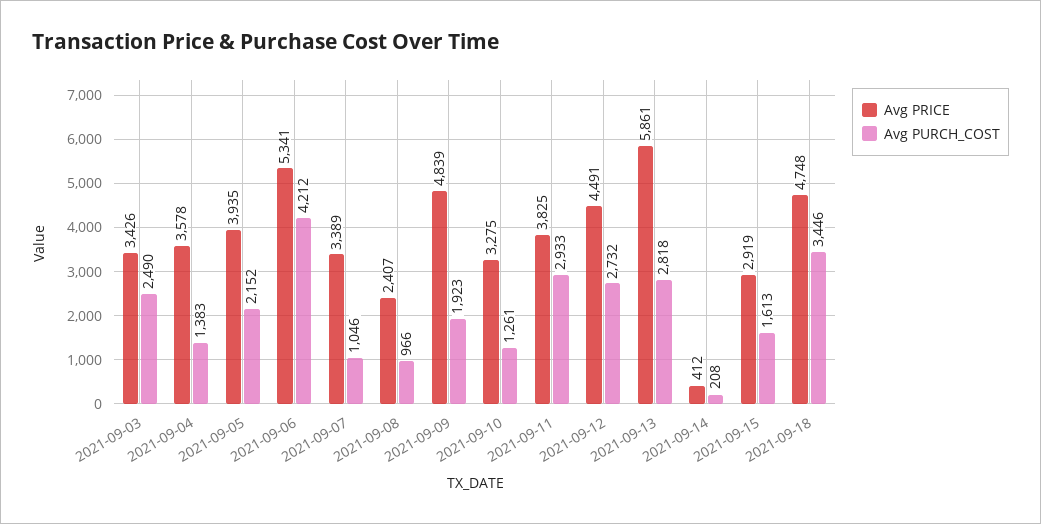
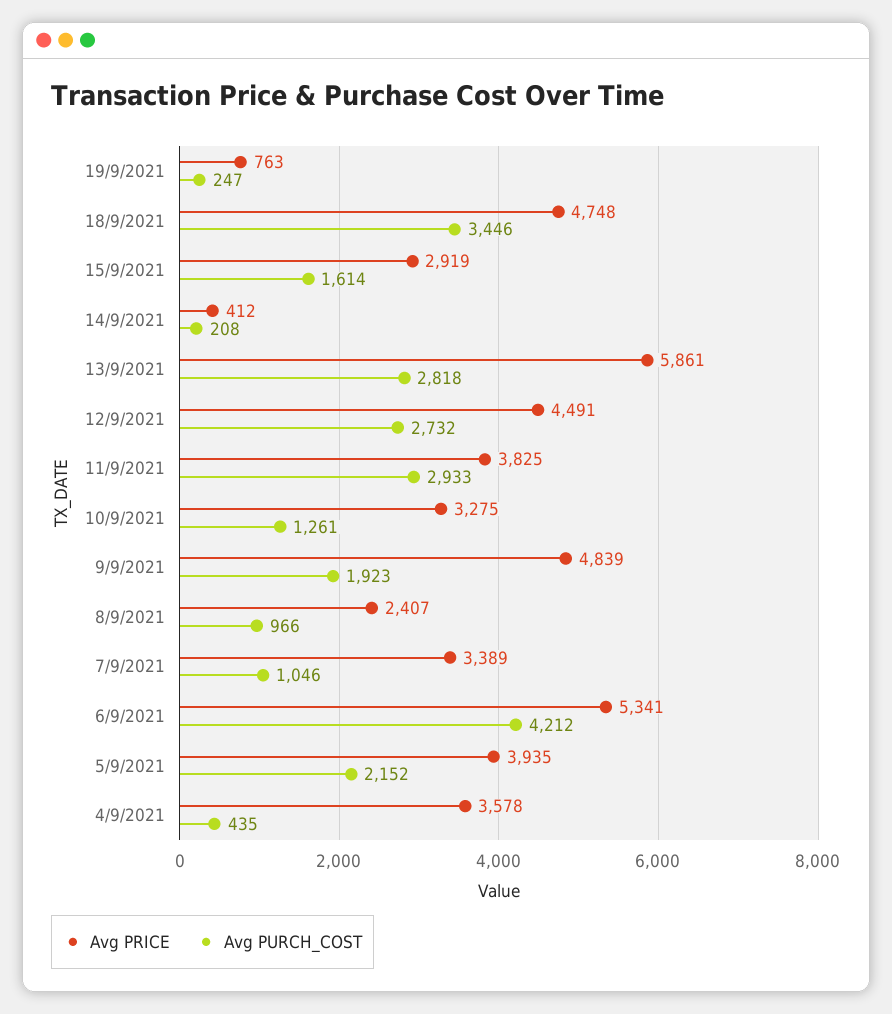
Avg PRICE, 2021-09-03: 3426 -> none
Avg PURCH_COST, 2021-09-03: 2490 -> none
Avg PURCH_COST, 2021-09-04: 1383 -> 435
Avg PURCH_COST, 2021-09-15: 1613 -> 1614
Avg PRICE, 19/9/2021: none -> 763
Avg PURCH_COST, 19/9/2021: none -> 247

